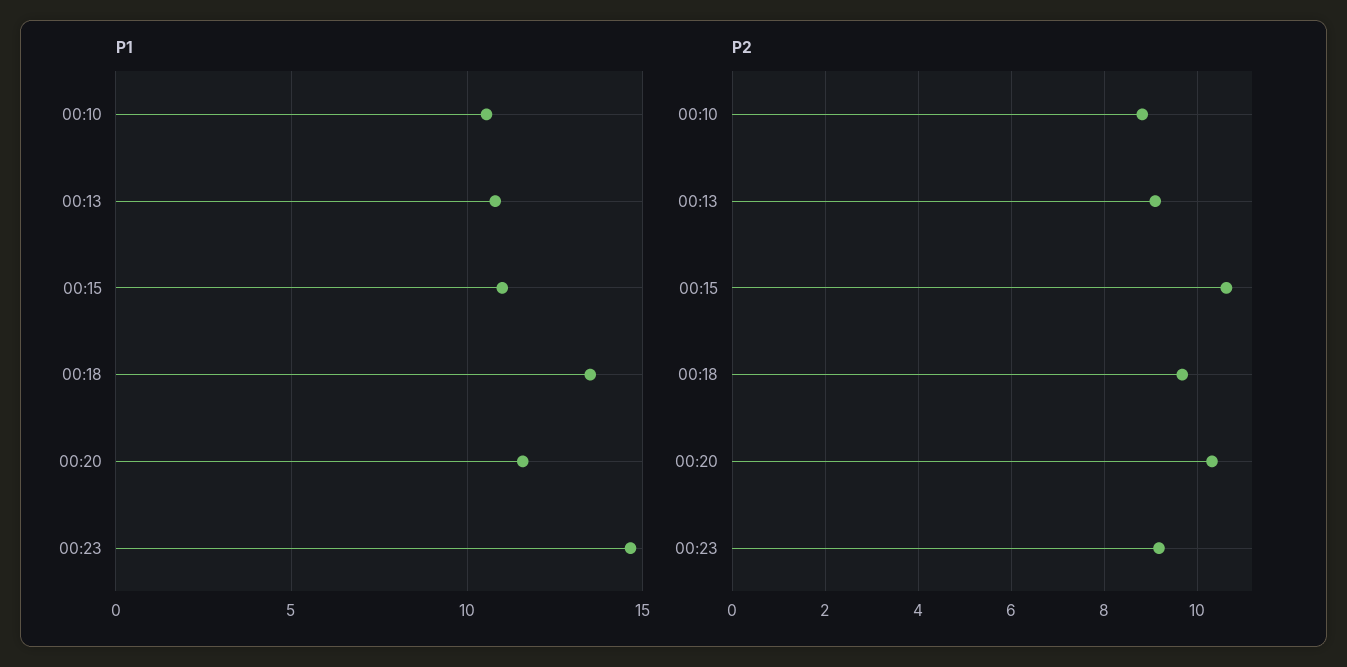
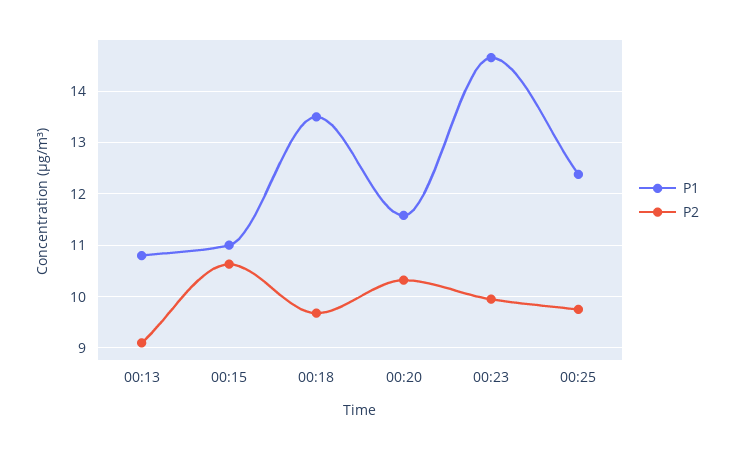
P1, 00:10: 10.5 -> none
P2, 00:10: 8.8 -> none
P2, 00:23: 9.2 -> 10
P1, 00:25: none -> 12.4
P2, 00:25: none -> 9.8

